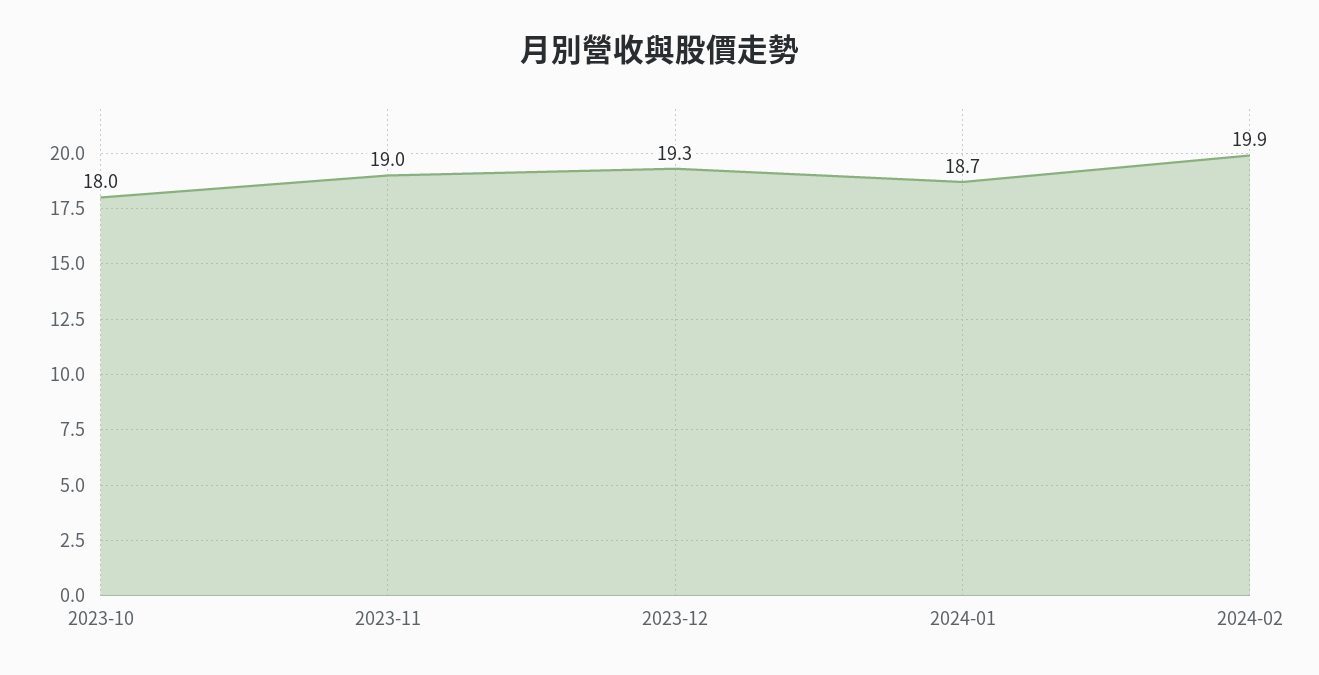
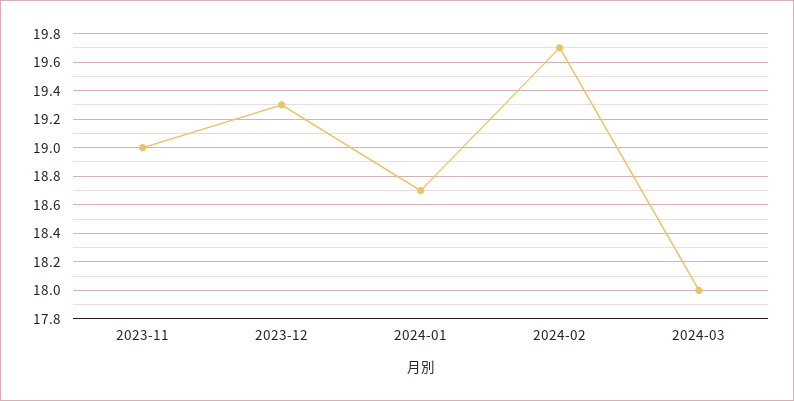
2023-10: 18 -> none
2024-02: 19.9 -> 19.7
2024-03: none -> 18

